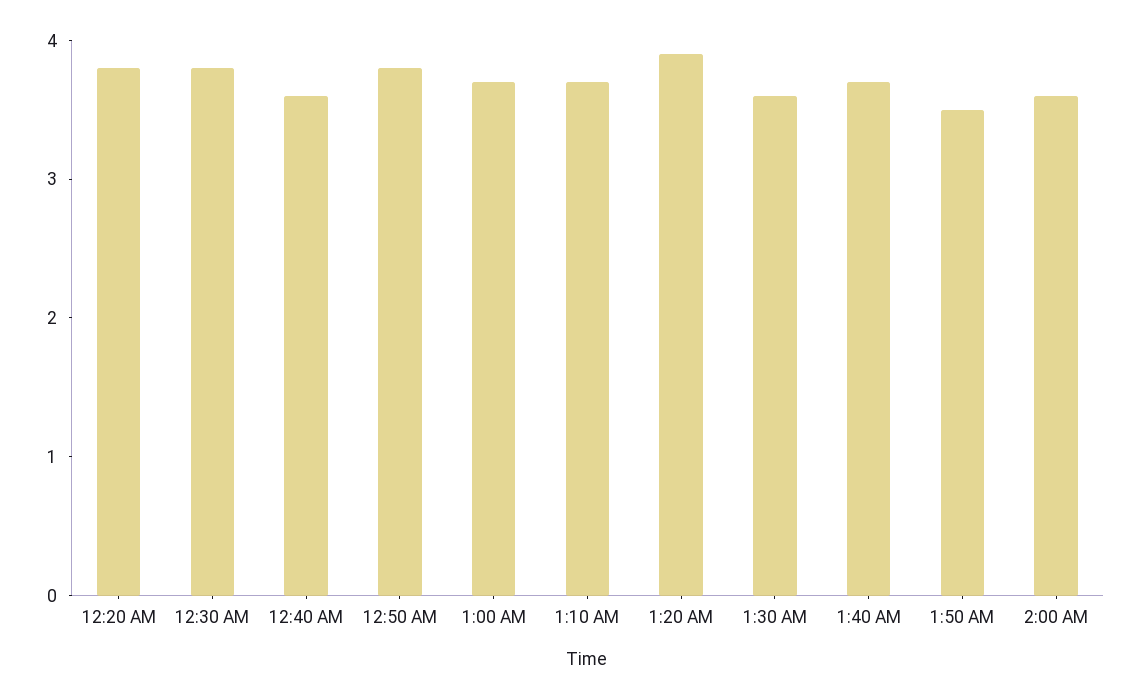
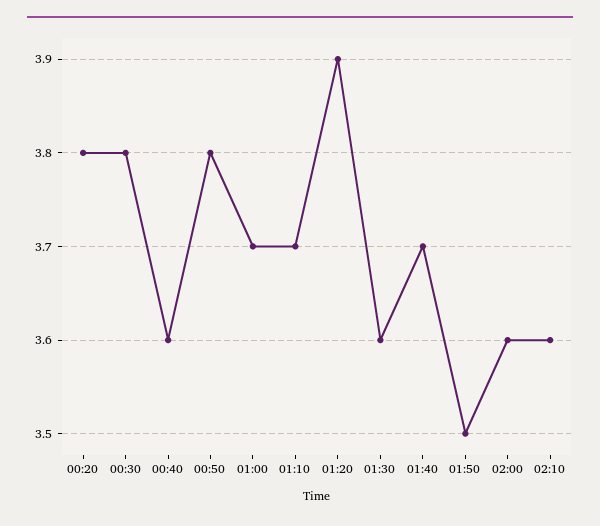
02:10: none -> 3.6

